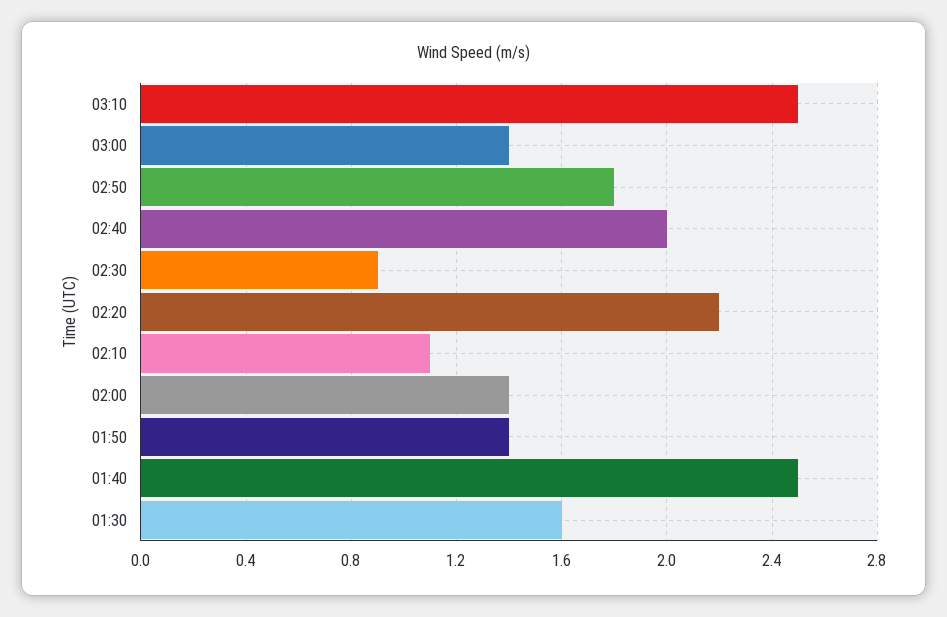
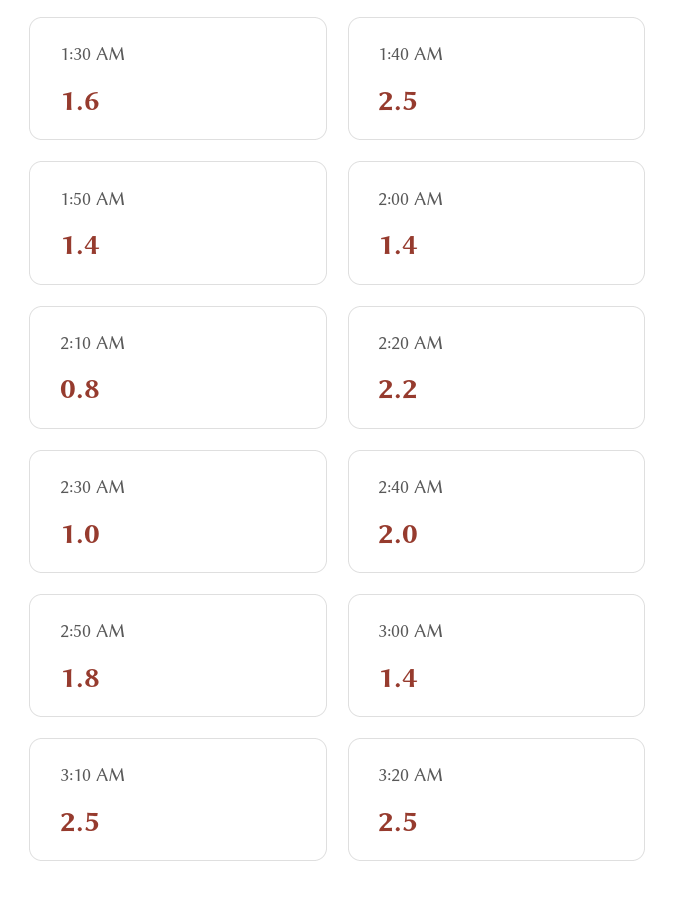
02:30: 0.9 -> 1
02:10: 1.1 -> 0.8
3:20 AM: none -> 2.5

